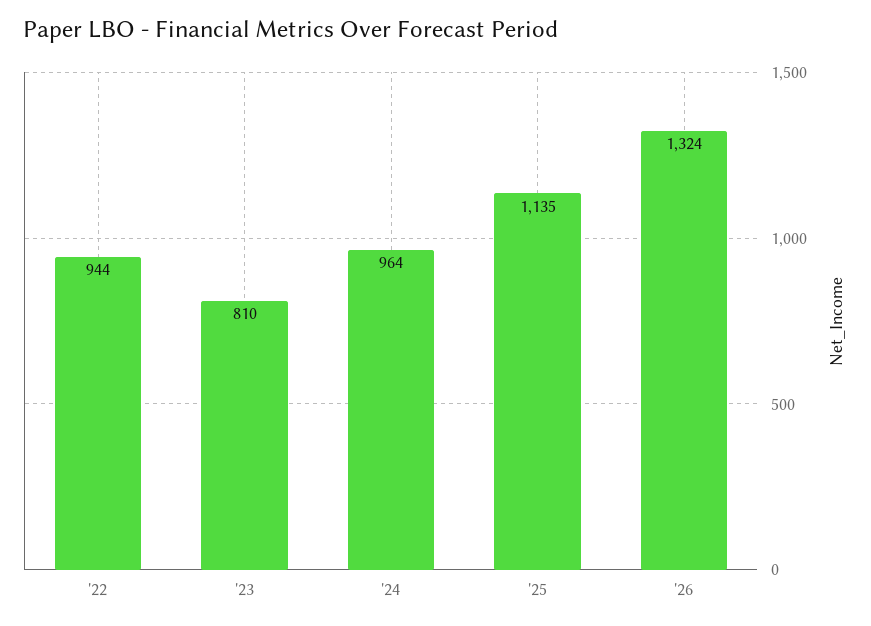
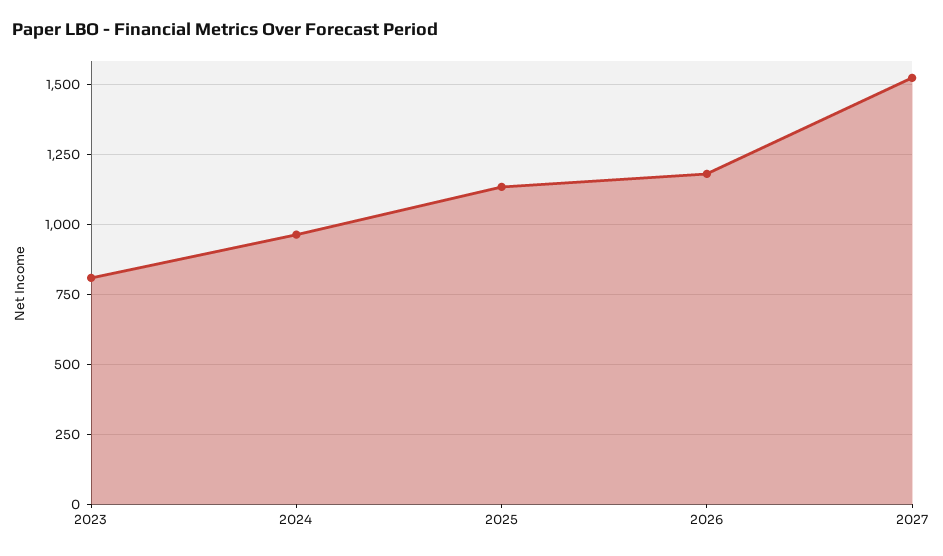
'22: 944 -> none
'26: 1324 -> 1175
2027: none -> 1525

